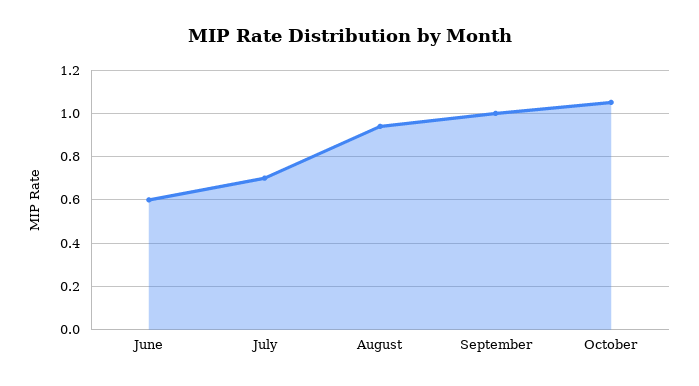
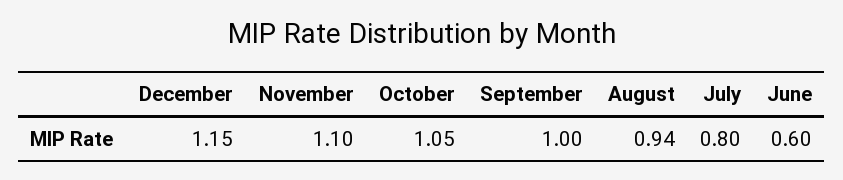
July: 0.7 -> 0.8
December: none -> 1.15
November: none -> 1.1

